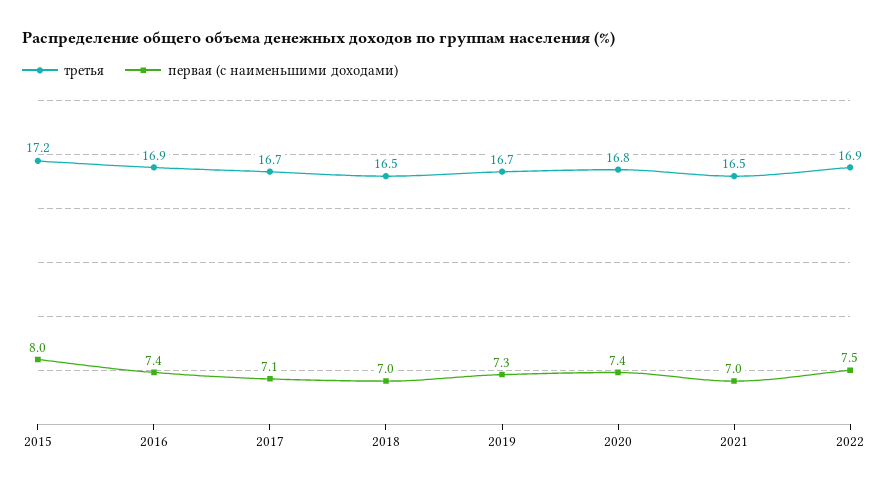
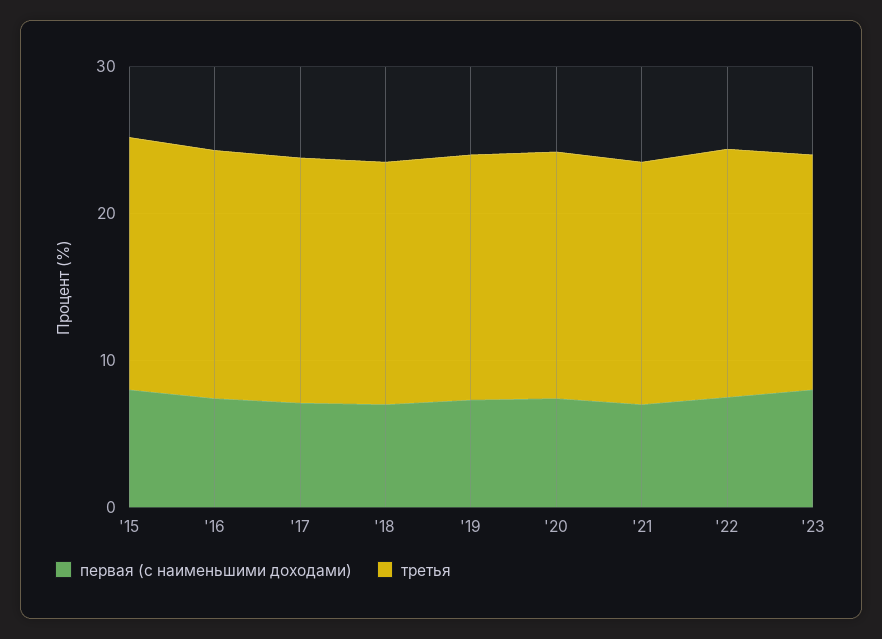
первая (с наименьшими доходами), '23: none -> 8
третья, '23: none -> 16

